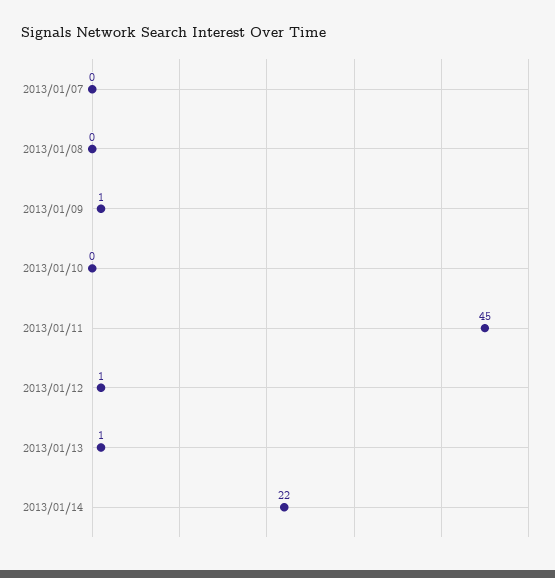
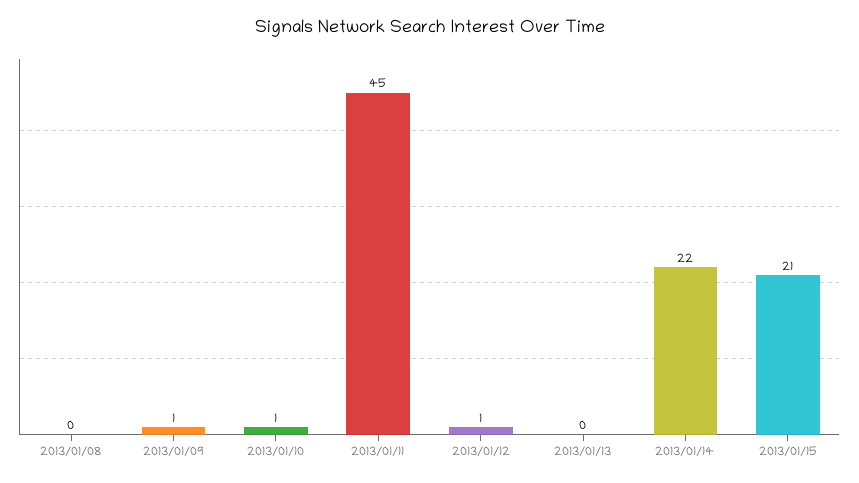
2013/01/07: 0 -> none
2013/01/10: 0 -> 1
2013/01/13: 1 -> 0
2013/01/15: none -> 21

